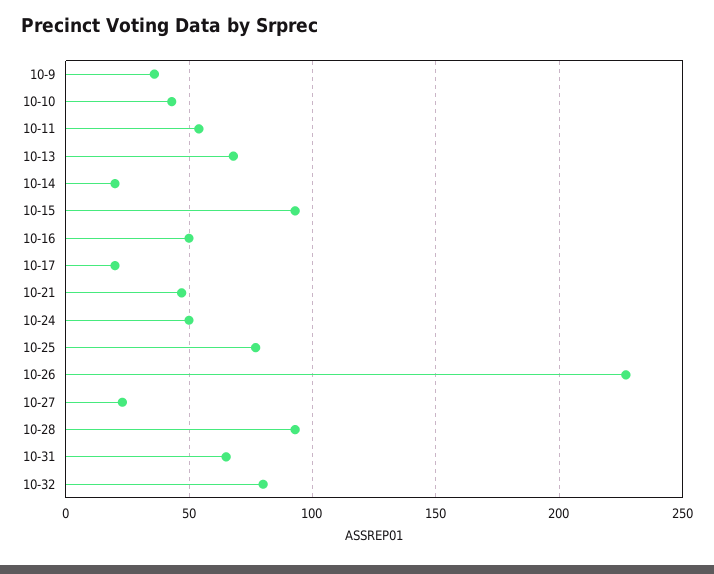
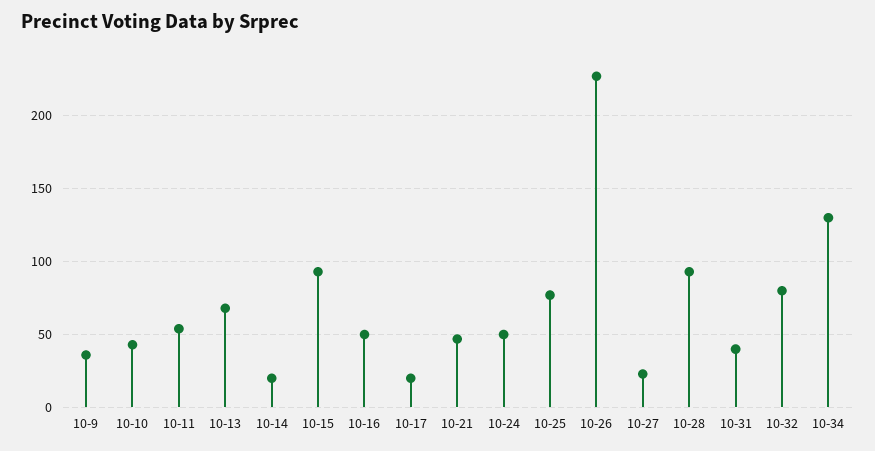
10-31: 65 -> 40
10-34: none -> 130

